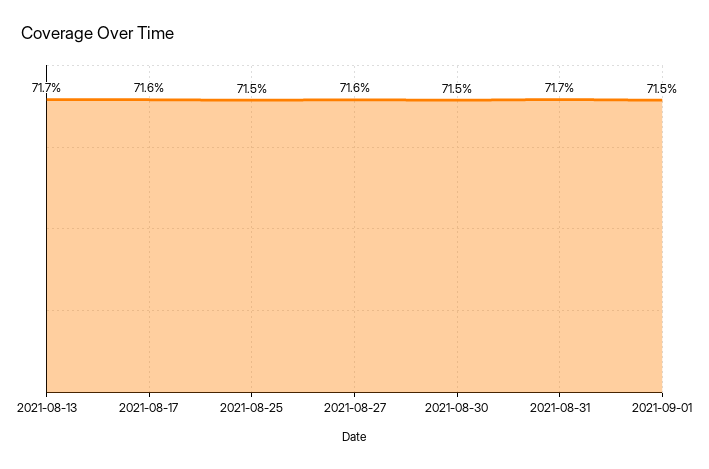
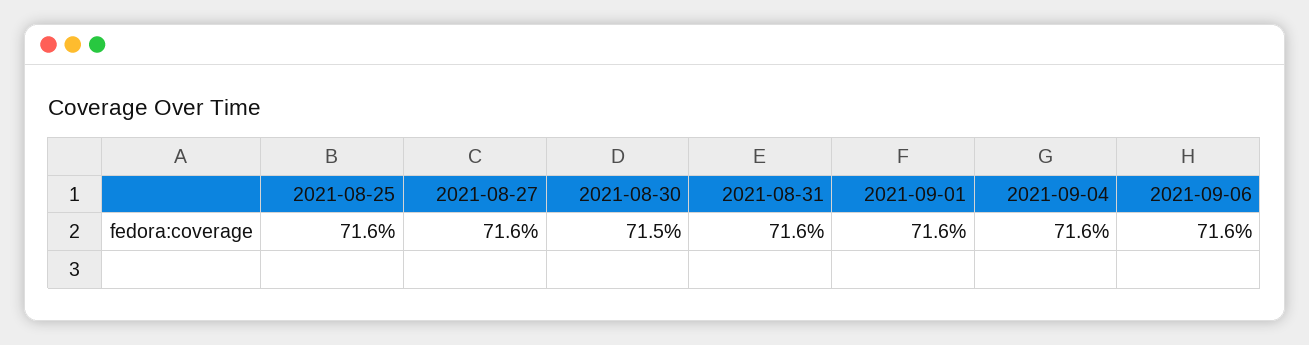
2021-08-13: 71.7 -> none
2021-08-17: 71.6 -> none
2021-08-25: 71.5 -> 71.6
2021-08-31: 71.7 -> 71.6
2021-09-01: 71.5 -> 71.6
2021-09-04: none -> 71.6
2021-09-06: none -> 71.6

